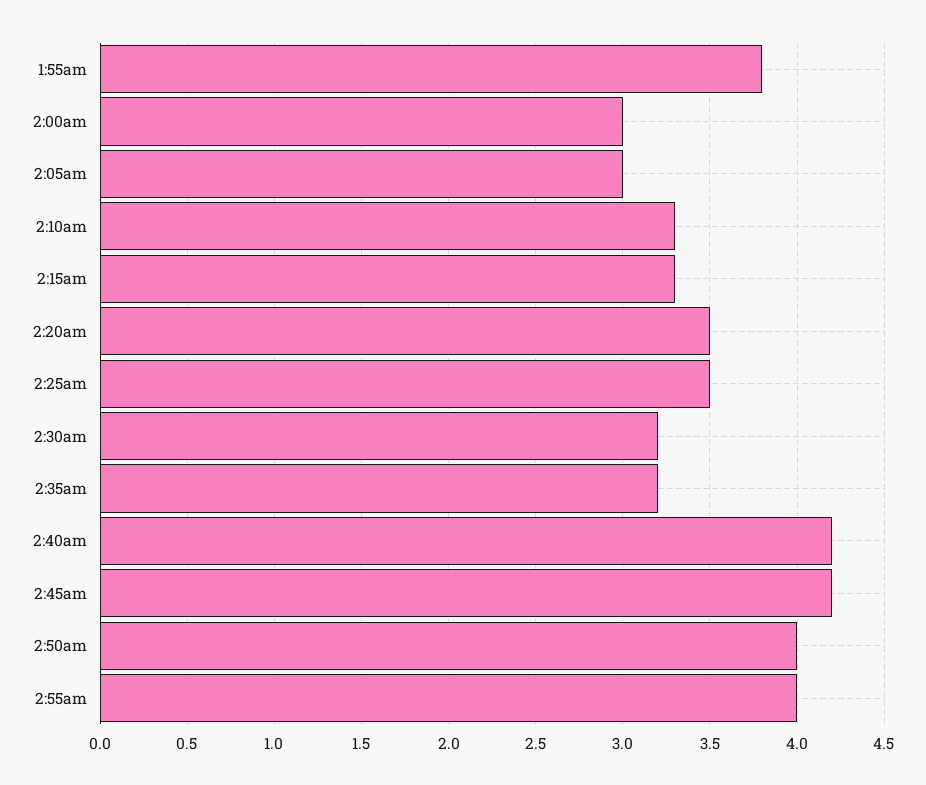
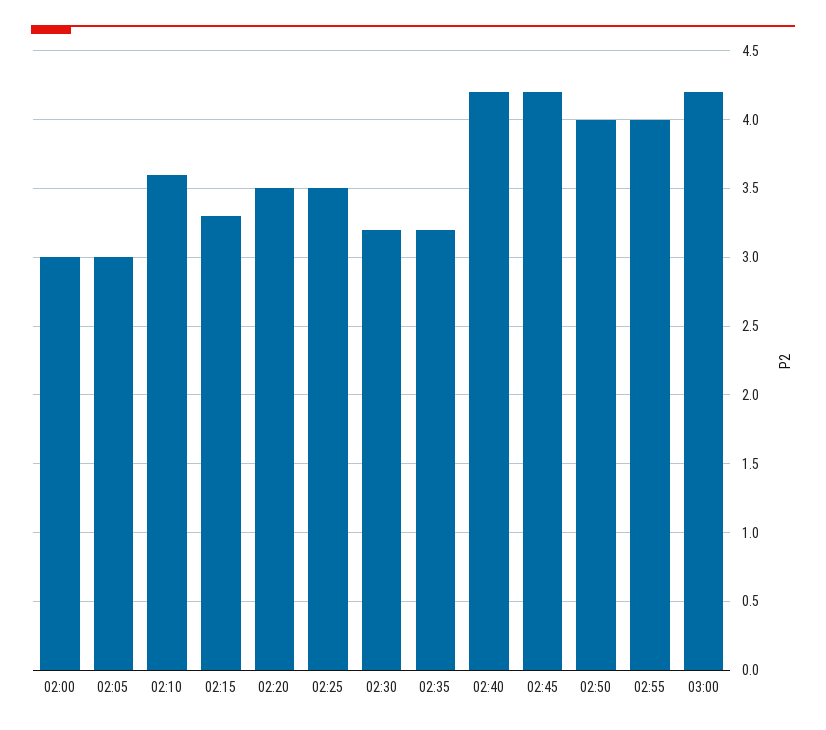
1:55am: 3.8 -> none
2:10am: 3.3 -> 3.6
03:00: none -> 4.2

